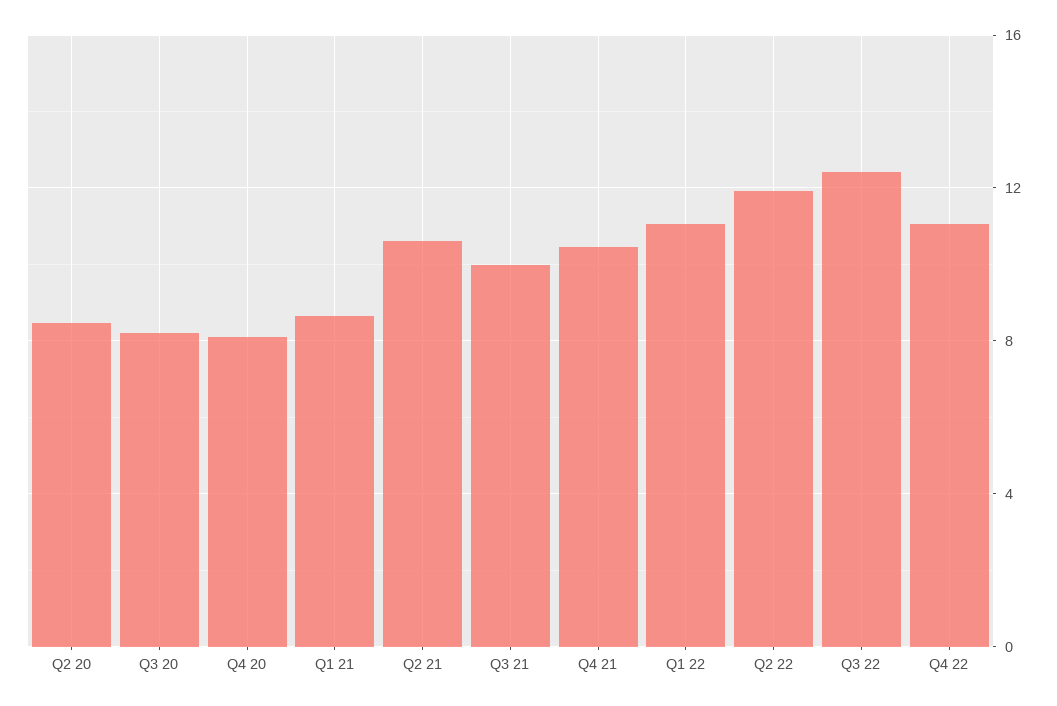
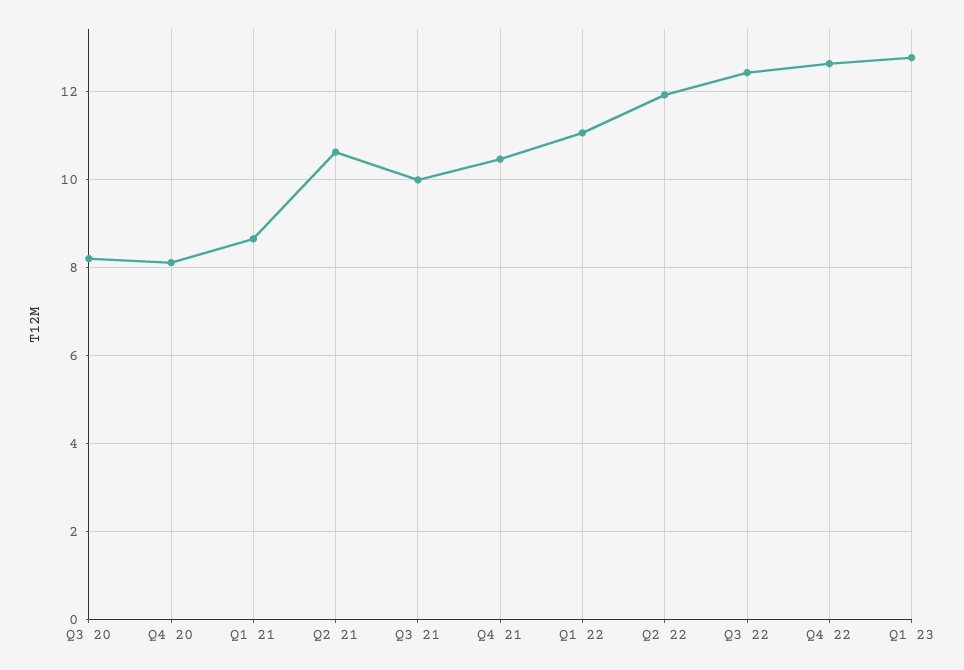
Q2 20: 8.5 -> none
Q4 22: 11 -> 12.6
Q1 23: none -> 12.8

